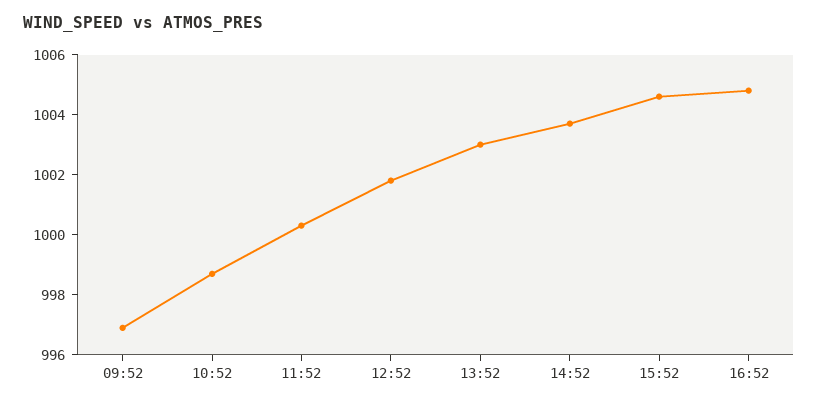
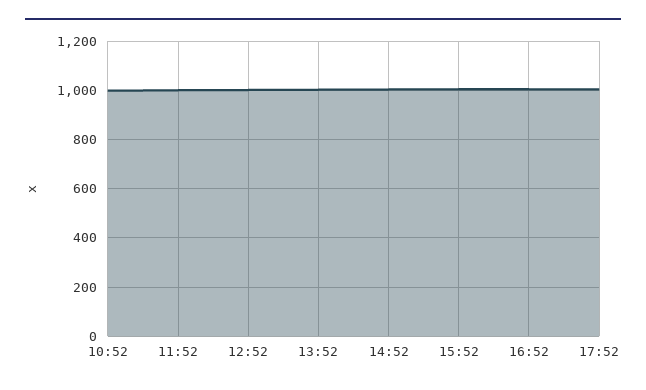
09:52: 997 -> none
17:52: none -> 1000

